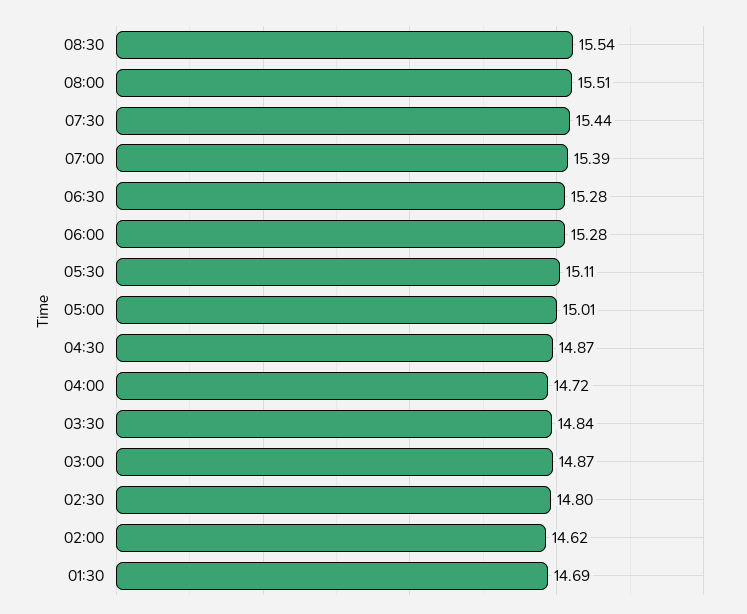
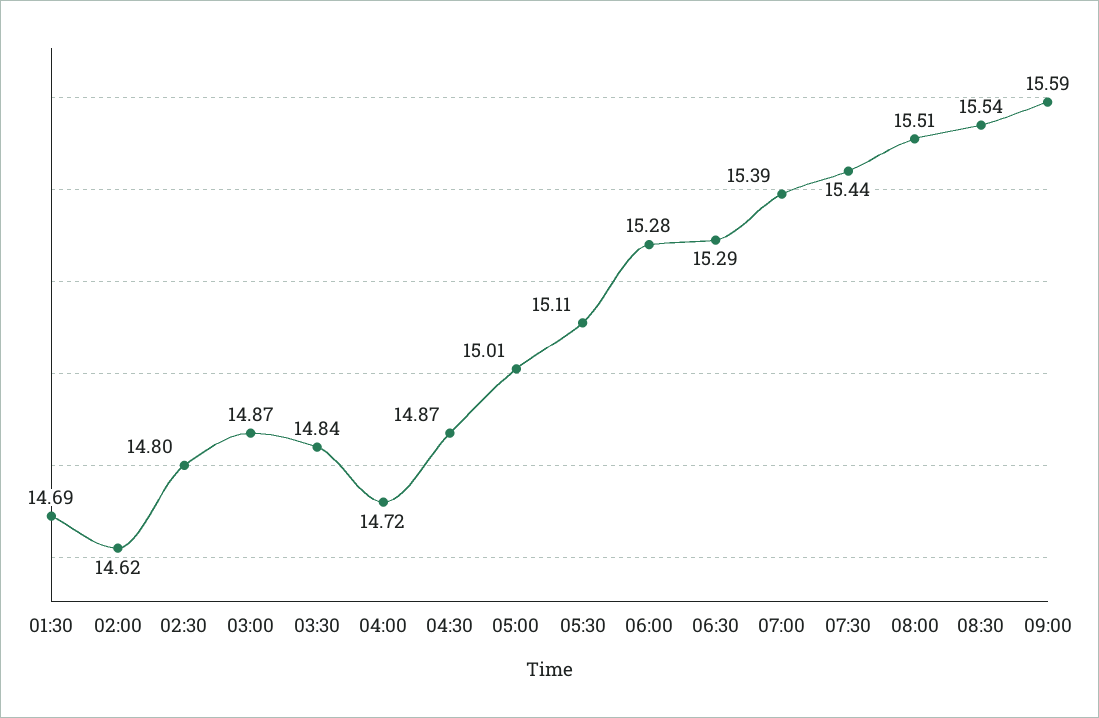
06:30: 15.28 -> 15.29
09:00: none -> 15.59

